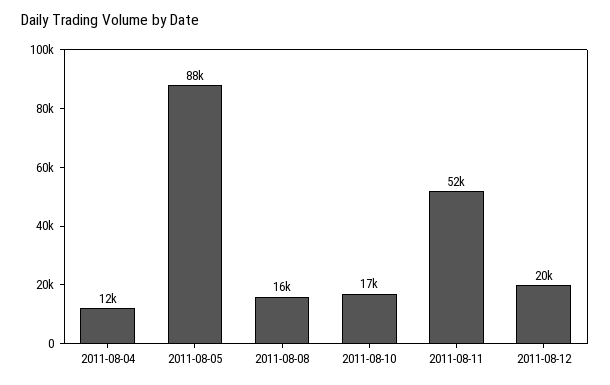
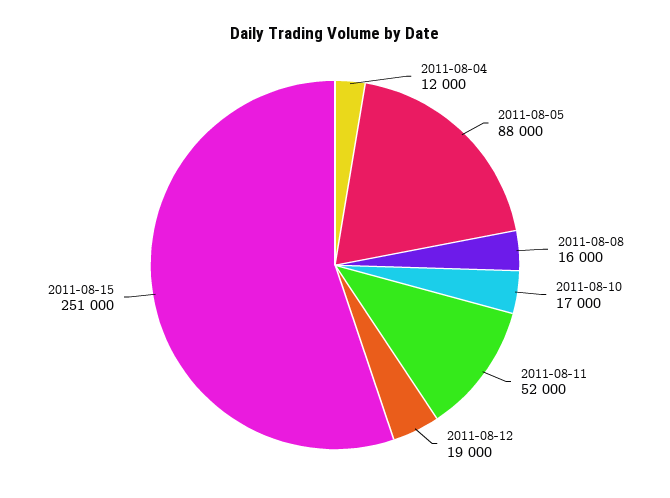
2011-08-12: 20000 -> 19000
2011-08-15: none -> 251000

